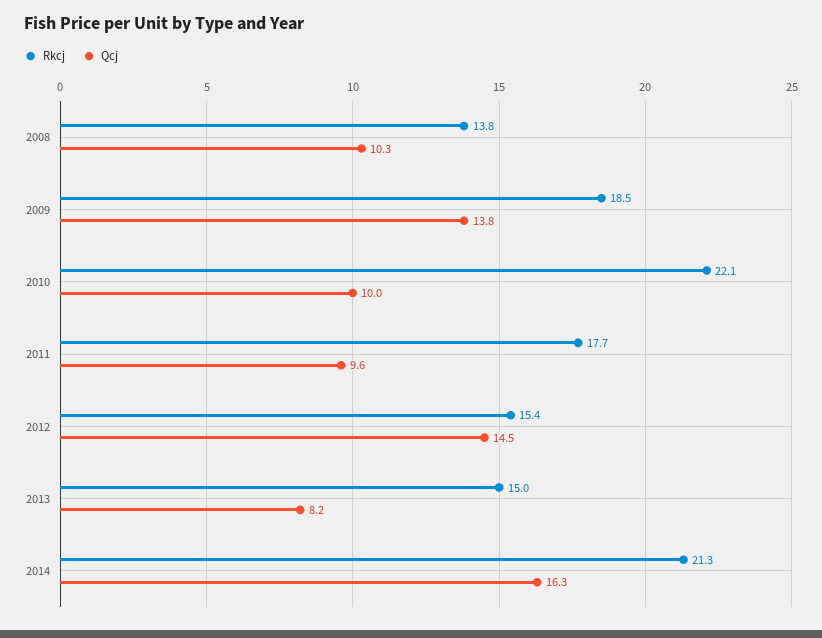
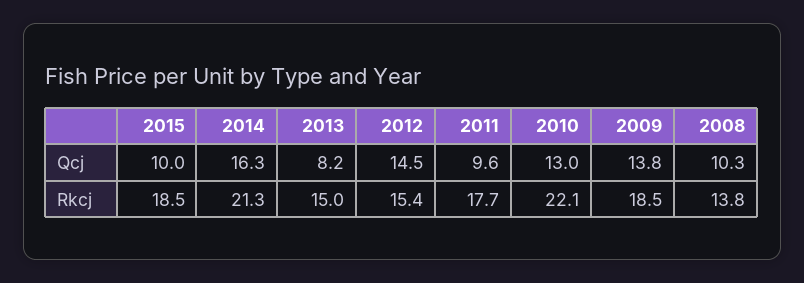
Qcj, 2010: 10 -> 13
Qcj, 2015: none -> 10
Rkcj, 2015: none -> 18.5

